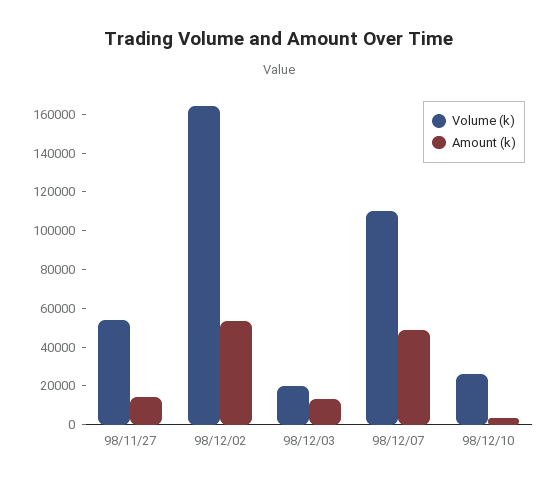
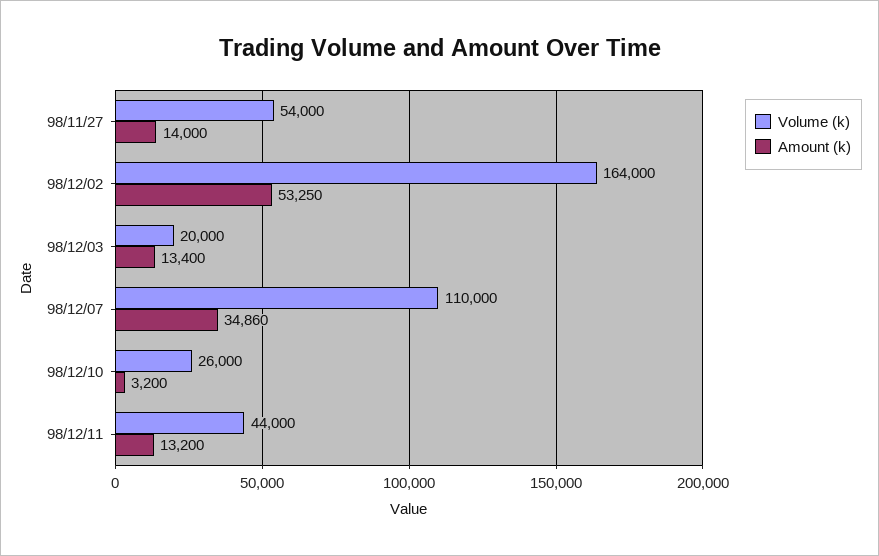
Amount (k), 98/12/07: 50000 -> 34860
Volume (k), 98/12/11: none -> 44000
Amount (k), 98/12/11: none -> 13200

